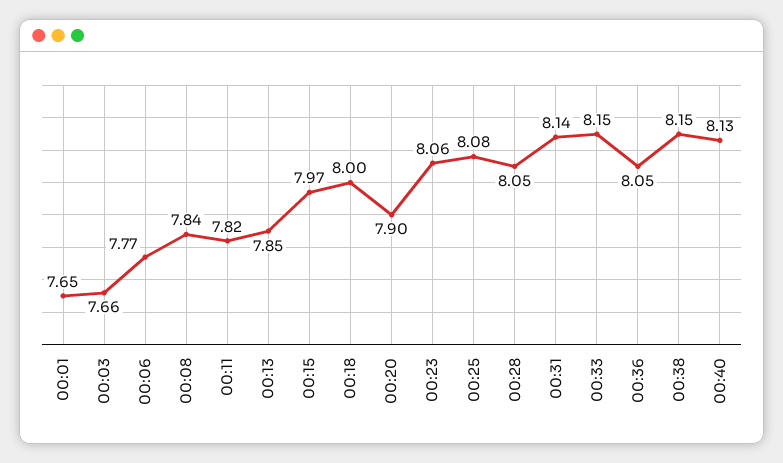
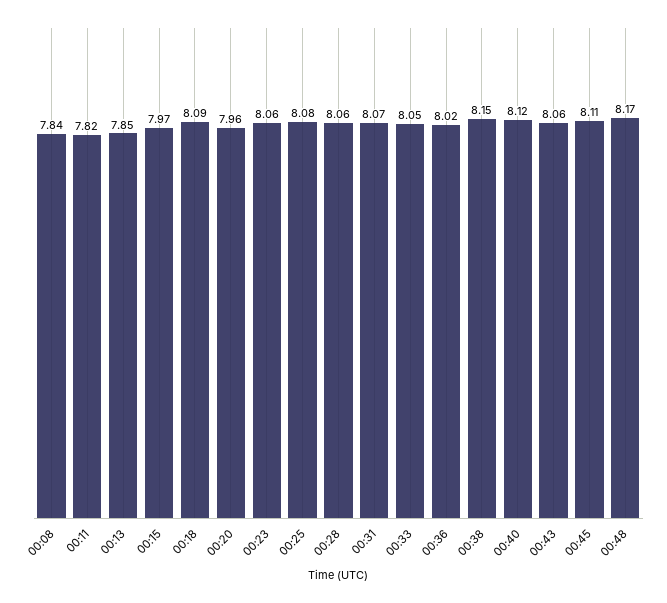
00:01: 7.65 -> none
00:03: 7.66 -> none
00:06: 7.77 -> none
00:18: 8 -> 8.09
00:20: 7.9 -> 7.96
00:28: 8.05 -> 8.06
00:31: 8.14 -> 8.07
00:33: 8.15 -> 8.05
00:36: 8.05 -> 8.02
00:40: 8.13 -> 8.12
00:43: none -> 8.06
00:45: none -> 8.11
00:48: none -> 8.17

